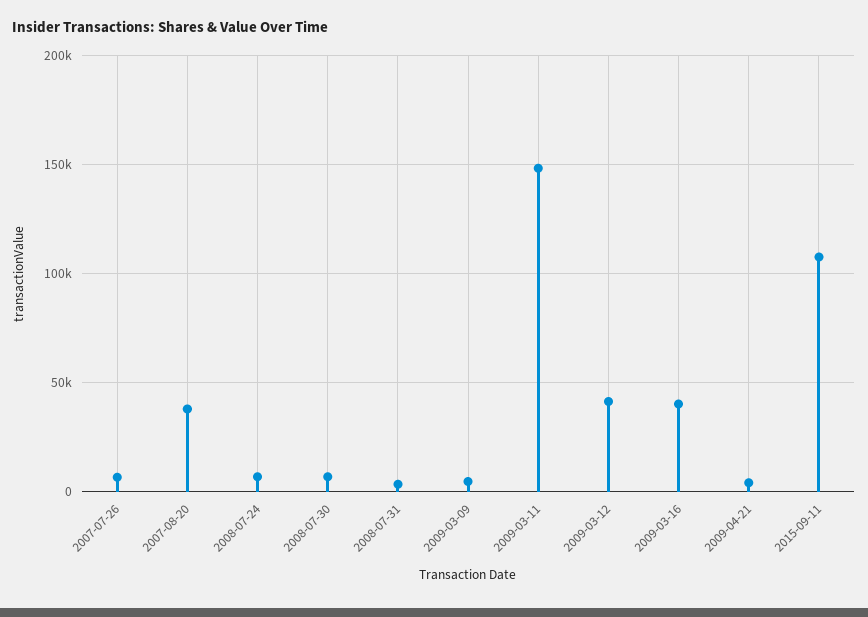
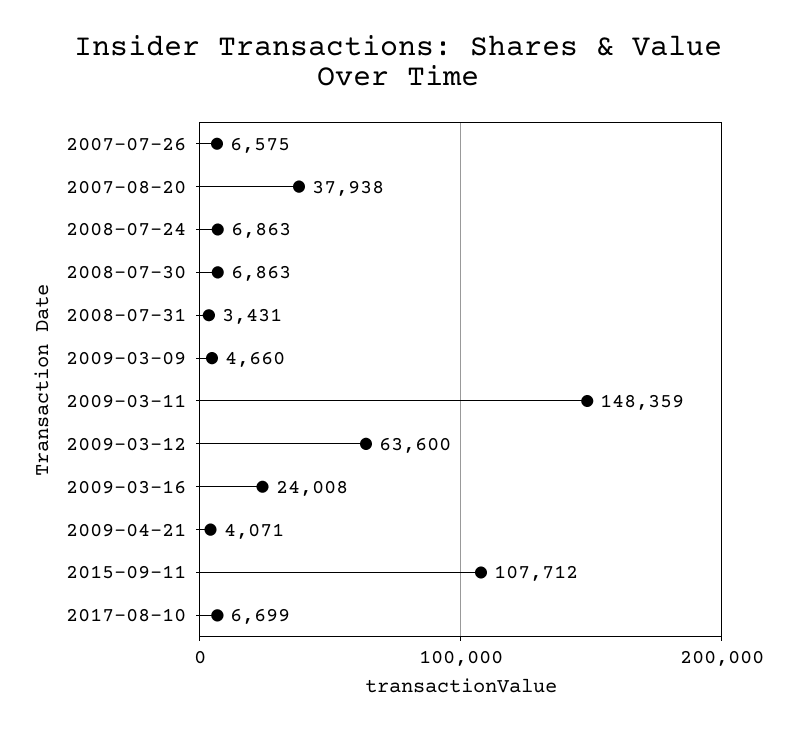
2009-03-12: 40000 -> 63600
2009-03-16: 40000 -> 24008
2017-08-10: none -> 6699

